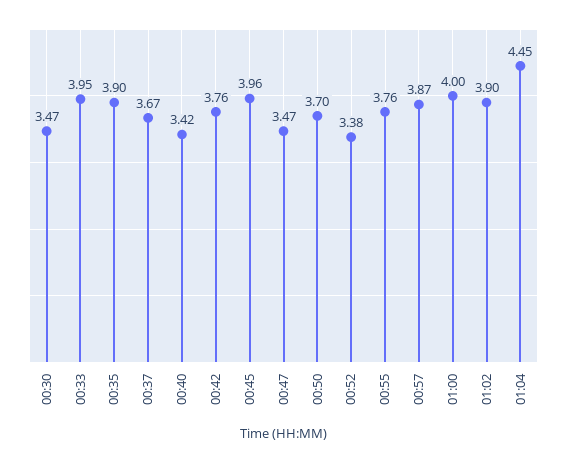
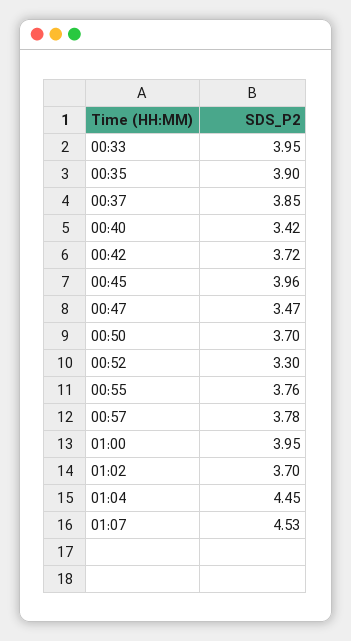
00:30: 3.47 -> none
00:37: 3.67 -> 3.85
00:42: 3.76 -> 3.72
00:52: 3.38 -> 3.3
00:57: 3.87 -> 3.78
01:00: 4 -> 3.95
01:02: 3.9 -> 3.7
01:07: none -> 4.53

